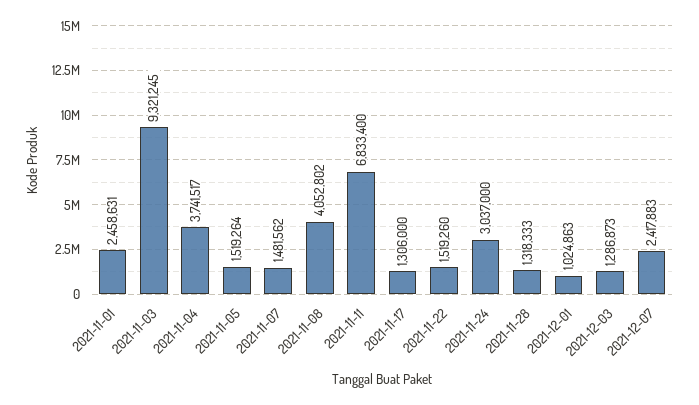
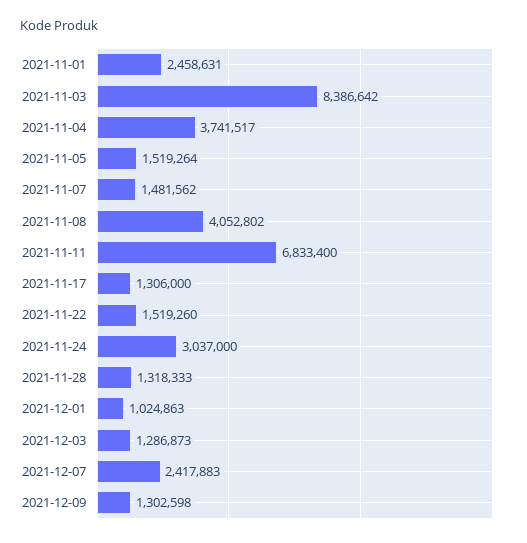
2021-11-03: 9321245 -> 8386642
2021-12-09: none -> 1302598

